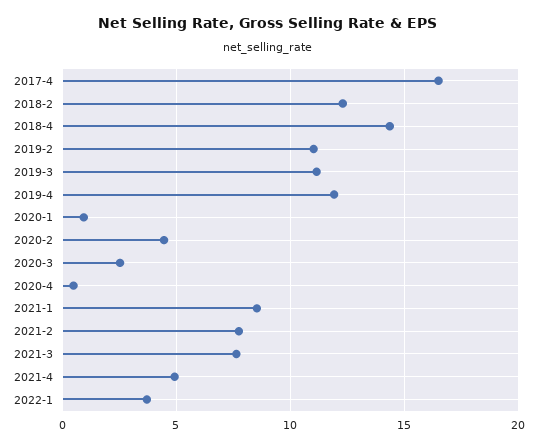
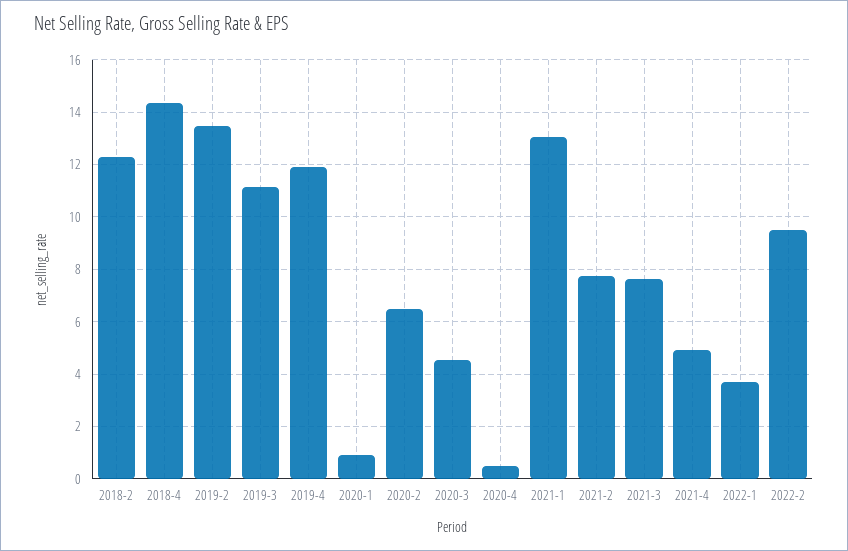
2017-4: 16.5 -> none
2019-2: 11 -> 13.5
2020-2: 4.5 -> 6.5
2020-3: 2.5 -> 4.5
2021-1: 8.5 -> 13
2022-2: none -> 9.5

